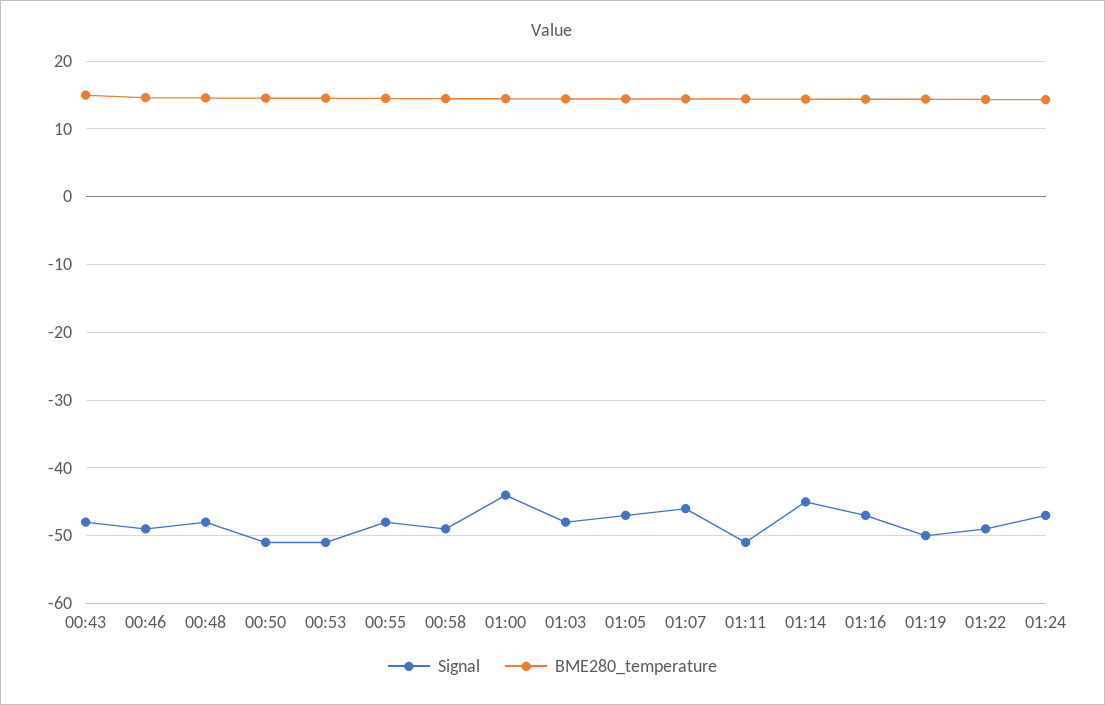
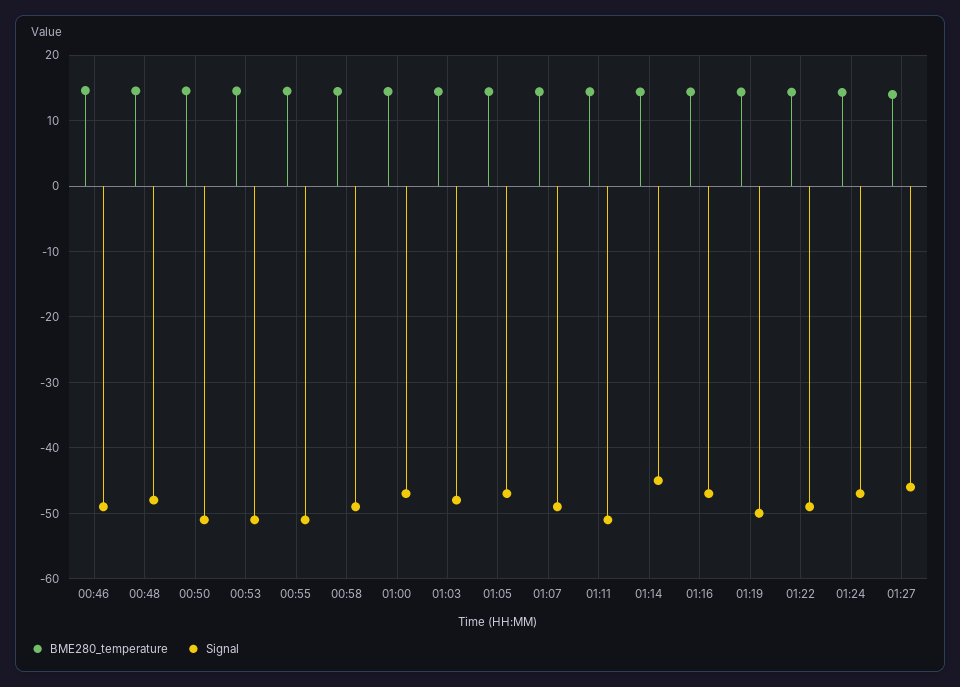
Signal, 00:43: -48 -> none
BME280_temperature, 00:43: 15 -> none
Signal, 00:55: -48 -> -51
Signal, 01:00: -44 -> -47
Signal, 01:07: -46 -> -49
BME280_temperature, 01:27: none -> 14
Signal, 01:27: none -> -46

